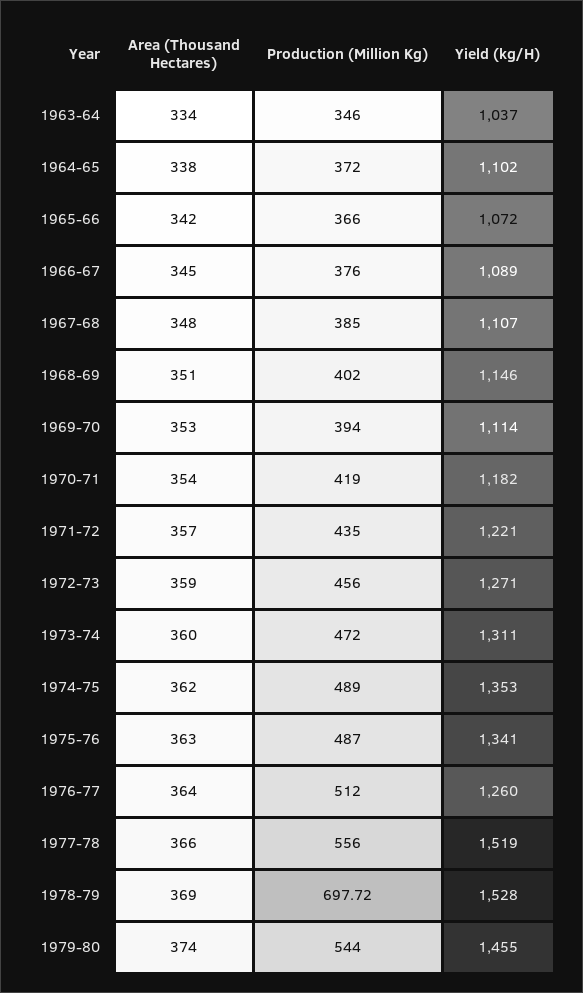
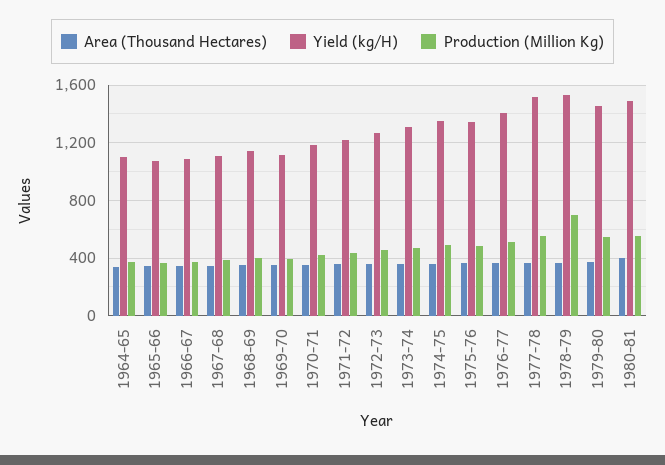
Area (Thousand Hectares), 1963-64: 334 -> none
Production (Million Kg), 1963-64: 346 -> none
Yield (kg/H), 1963-64: 1037 -> none
Yield (kg/H), 1976-77: 1260 -> 1400
Area (Thousand Hectares), 1980-81: none -> 400
Yield (kg/H), 1980-81: none -> 1500
Production (Million Kg), 1980-81: none -> 550

